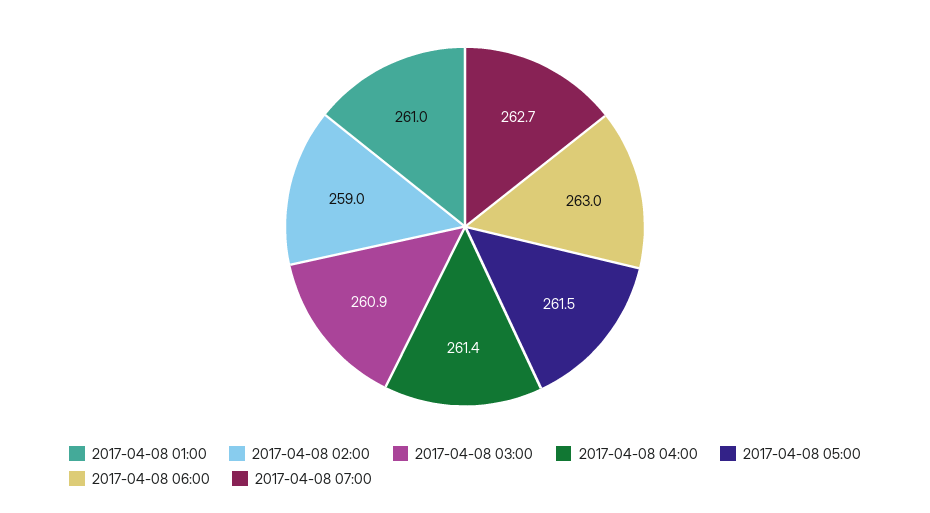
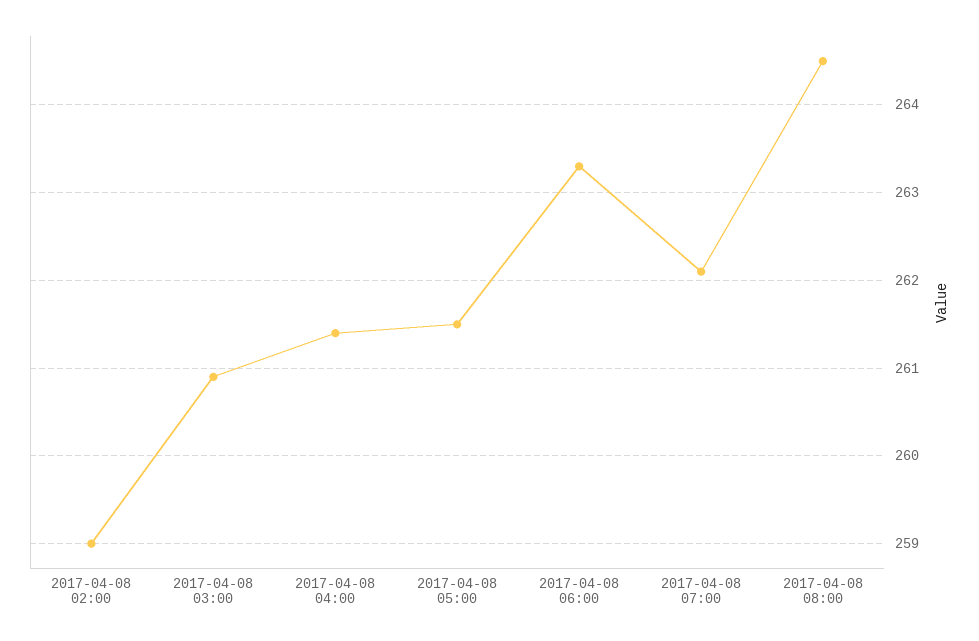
2017-04-08 01:00: 261 -> none
2017-04-08 06:00: 263 -> 263.3
2017-04-08 07:00: 262.7 -> 262.1
2017-04-08 08:00: none -> 264.5

